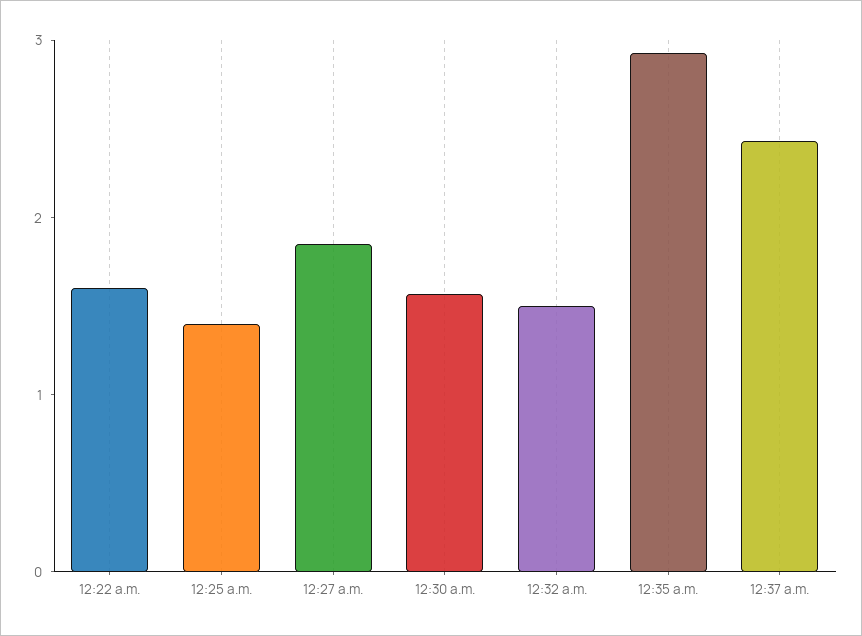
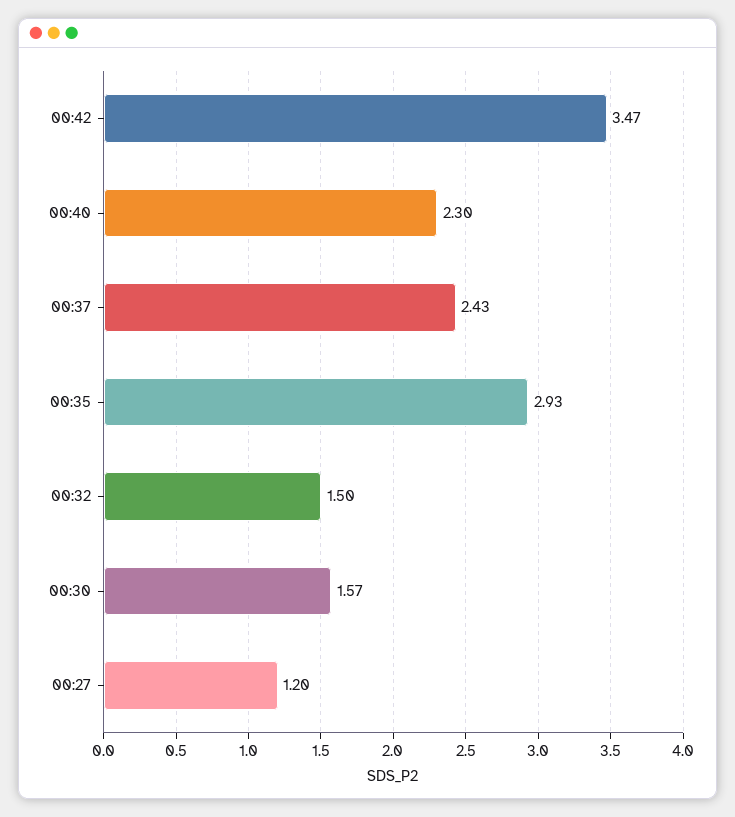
12:22 a.m.: 1.6 -> none
12:25 a.m.: 1.4 -> none
12:27 a.m.: 1.8 -> 1.2
00:42: none -> 3.47
00:40: none -> 2.3

